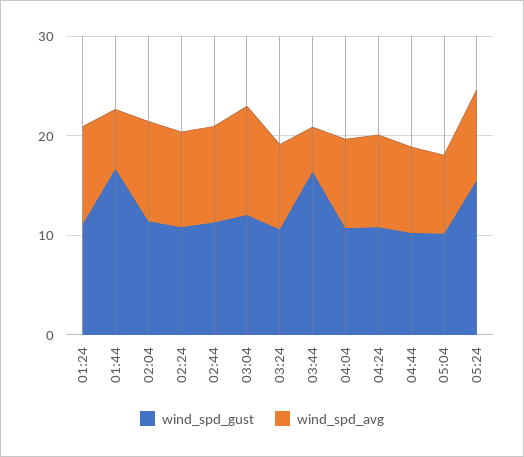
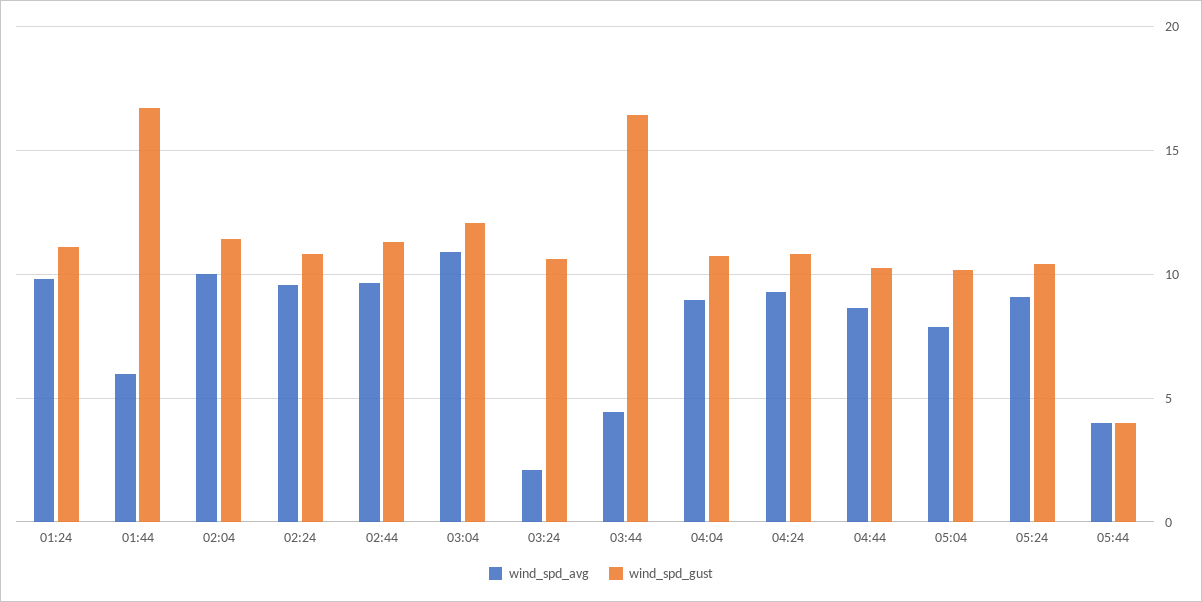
wind_spd_avg, 03:24: 8 -> 2
wind_spd_gust, 05:24: 16 -> 10.5
wind_spd_avg, 05:44: none -> 4
wind_spd_gust, 05:44: none -> 4

